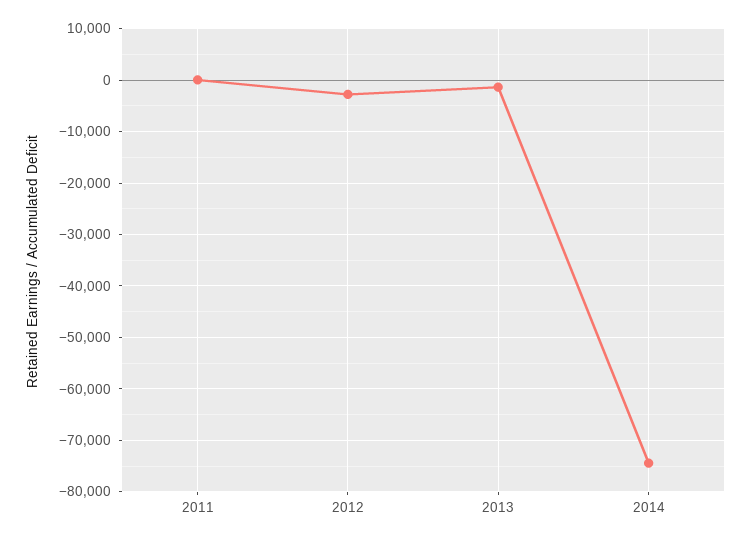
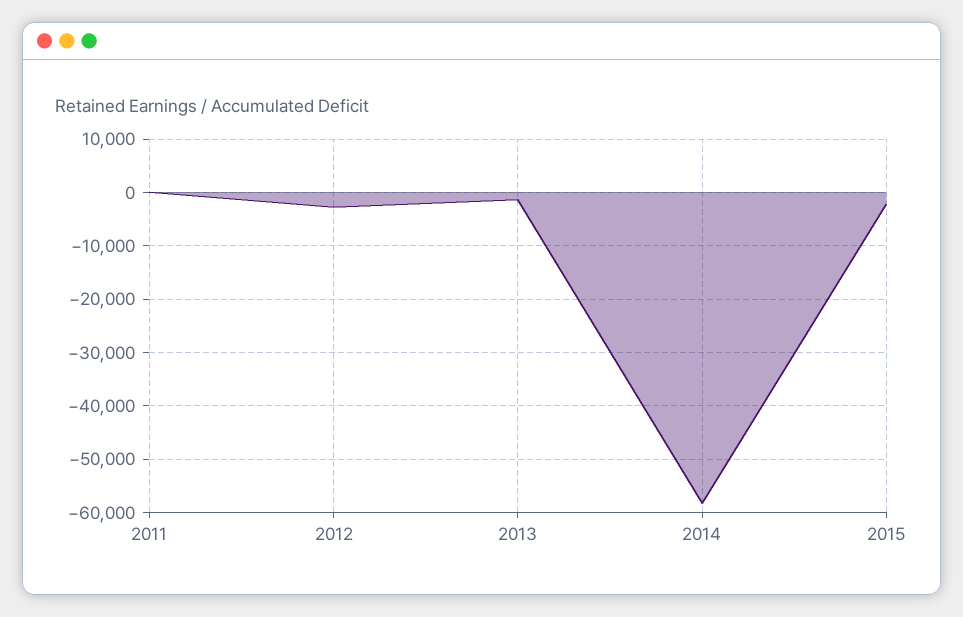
2014: -74000 -> -58000
2015: none -> -2000

